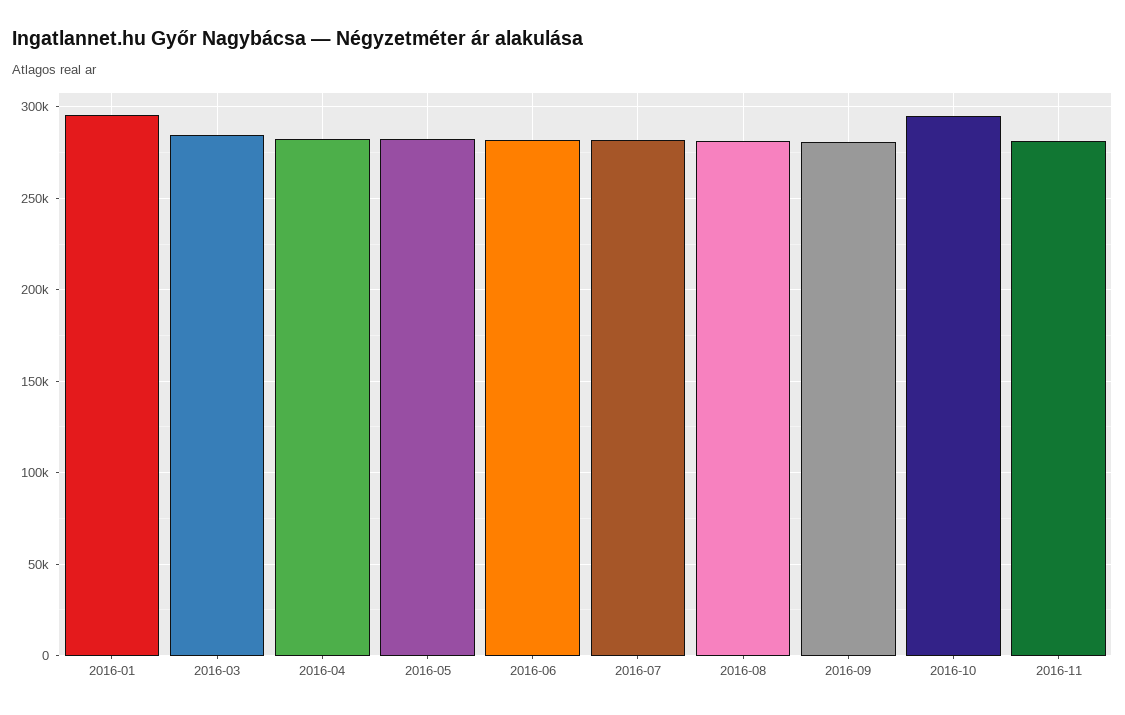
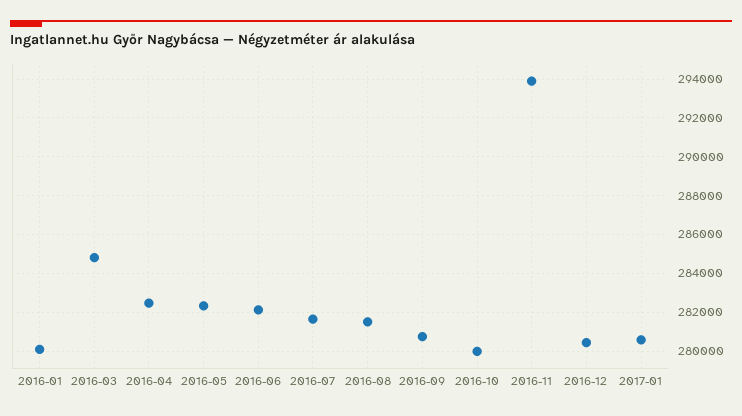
2016-01: 295000 -> 280000
2016-10: 295000 -> 280000
2016-11: 280000 -> 294000
2016-12: none -> 280500
2017-01: none -> 280500

